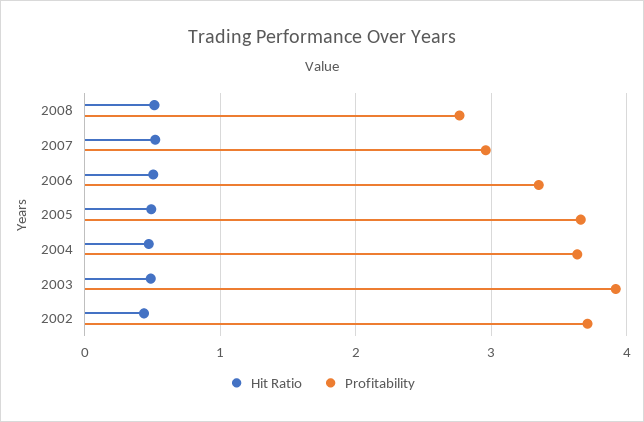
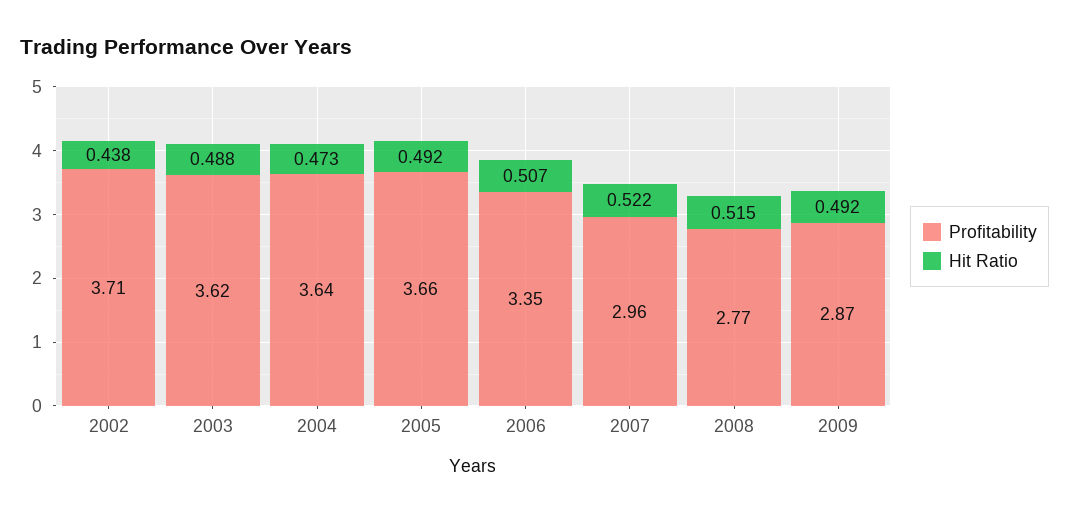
Profitability, 2003: 3.9 -> 3.62
Profitability, 2009: none -> 2.87
Hit Ratio, 2009: none -> 0.492

